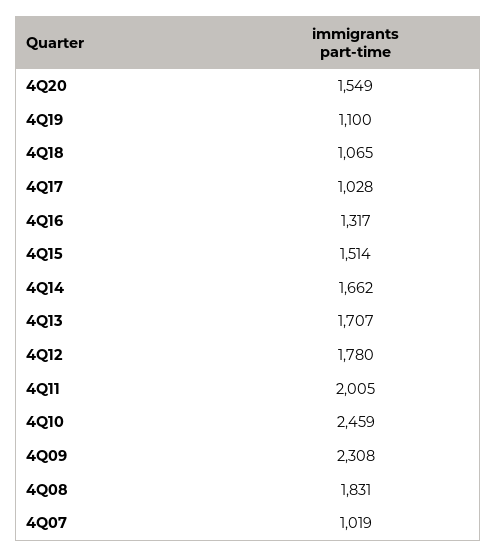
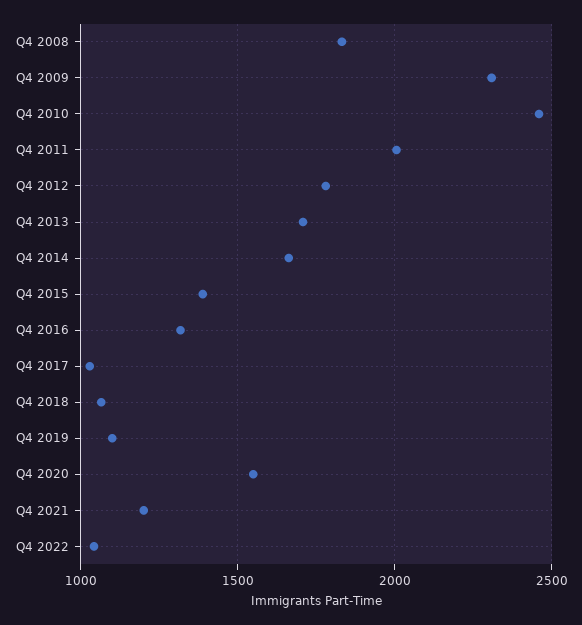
4Q15: 1514 -> 1400
4Q07: 1019 -> none
Q4 2021: none -> 1200
Q4 2022: none -> 1050

